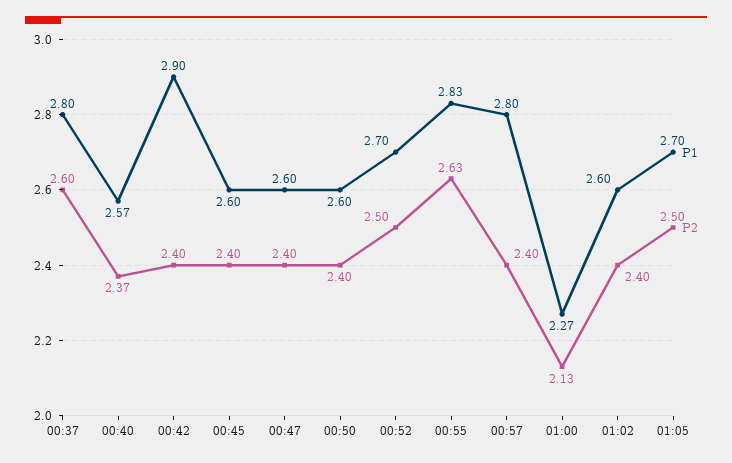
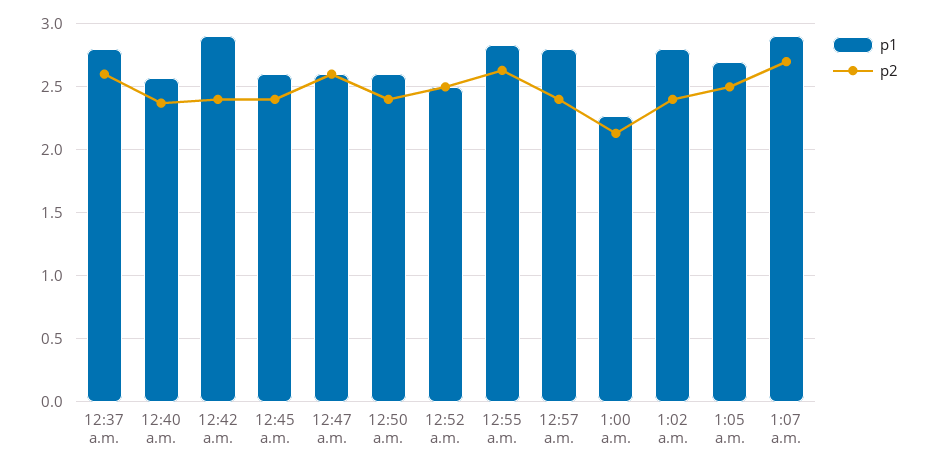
P2, 00:47: 2.4 -> 2.6
P1, 00:52: 2.7 -> 2.5
P1, 01:02: 2.6 -> 2.8
P1, 1:07 a.m.: none -> 2.9
P2, 1:07 a.m.: none -> 2.7

